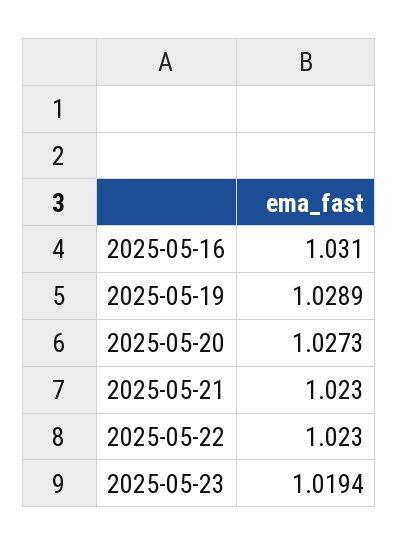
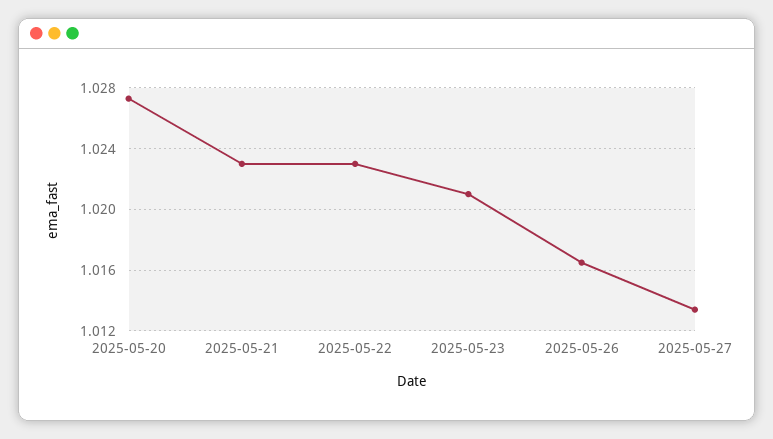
2025-05-16: 1.031 -> none
2025-05-19: 1.0289 -> none
2025-05-23: 1.0194 -> 1.021
2025-05-26: none -> 1.0165
2025-05-27: none -> 1.0135

